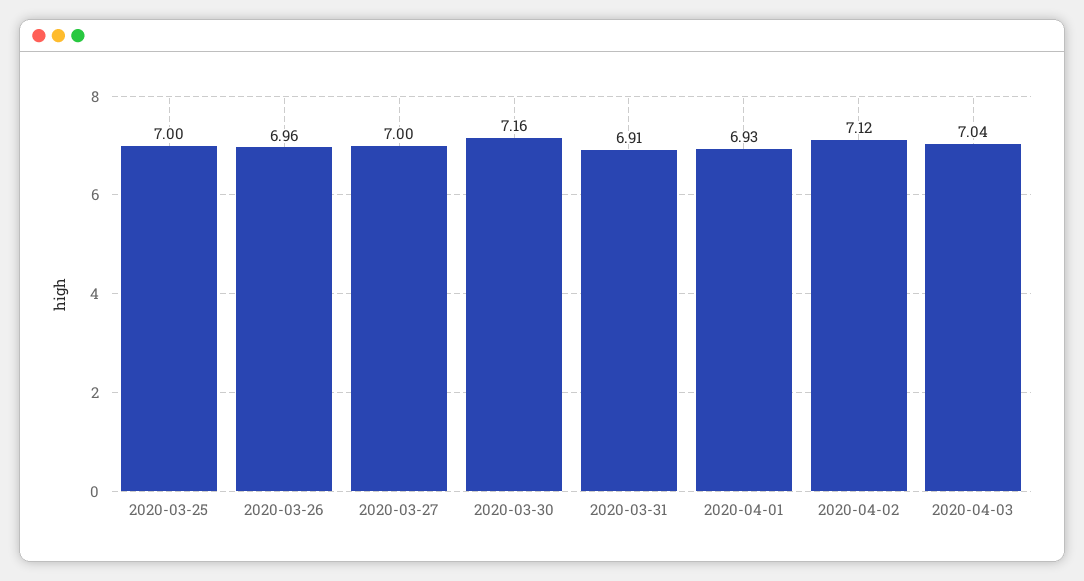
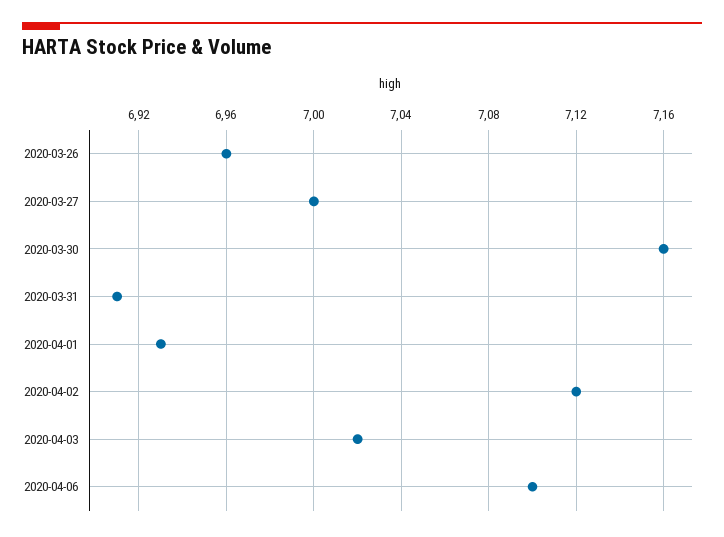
2020-03-25: 7 -> none
2020-04-03: 7.04 -> 7.02
2020-04-06: none -> 7.1

